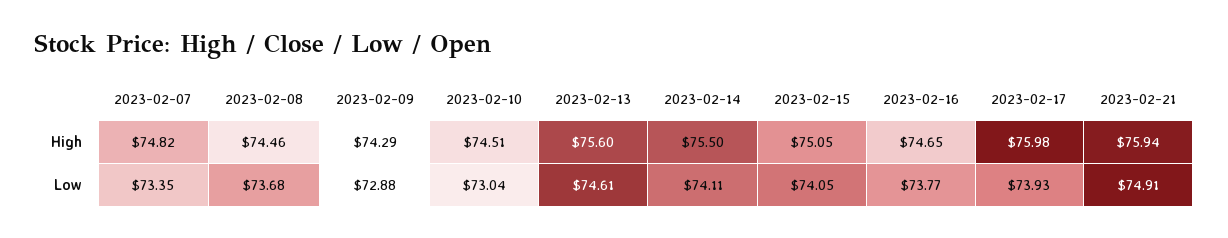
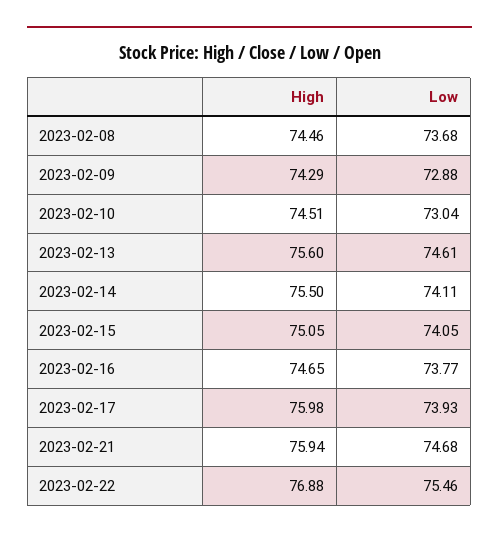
2023-02-07, High: 74.82 -> none
2023-02-07, Low: 73.35 -> none
2023-02-21, Low: 74.91 -> 74.68
2023-02-22, High: none -> 76.88
2023-02-22, Low: none -> 75.46

